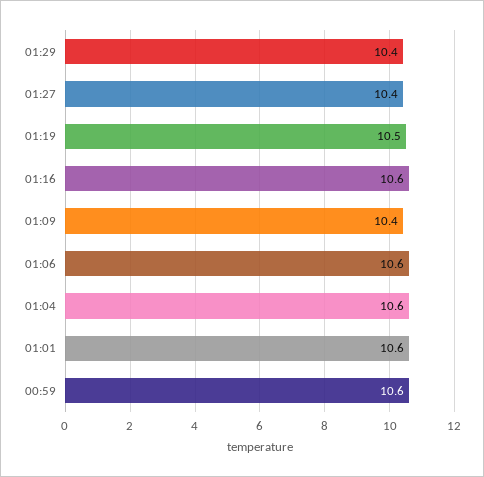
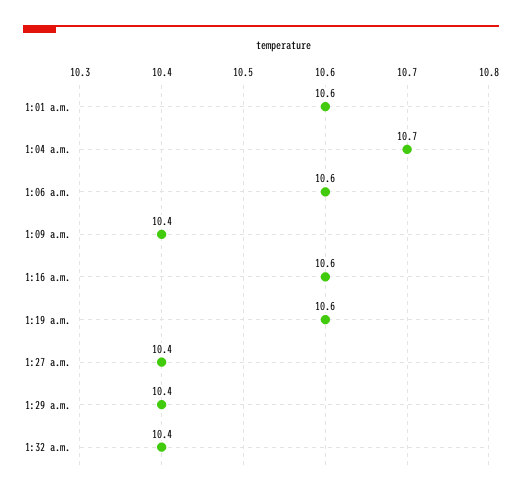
01:19: 10.5 -> 10.6
01:04: 10.6 -> 10.7
00:59: 10.6 -> none
1:32 a.m.: none -> 10.4

